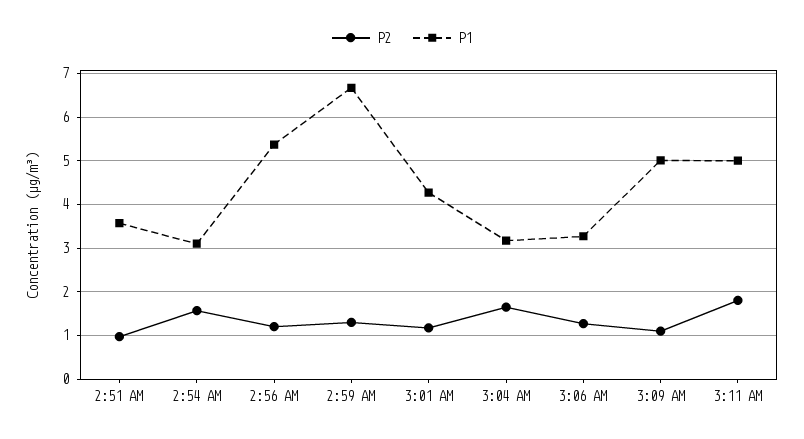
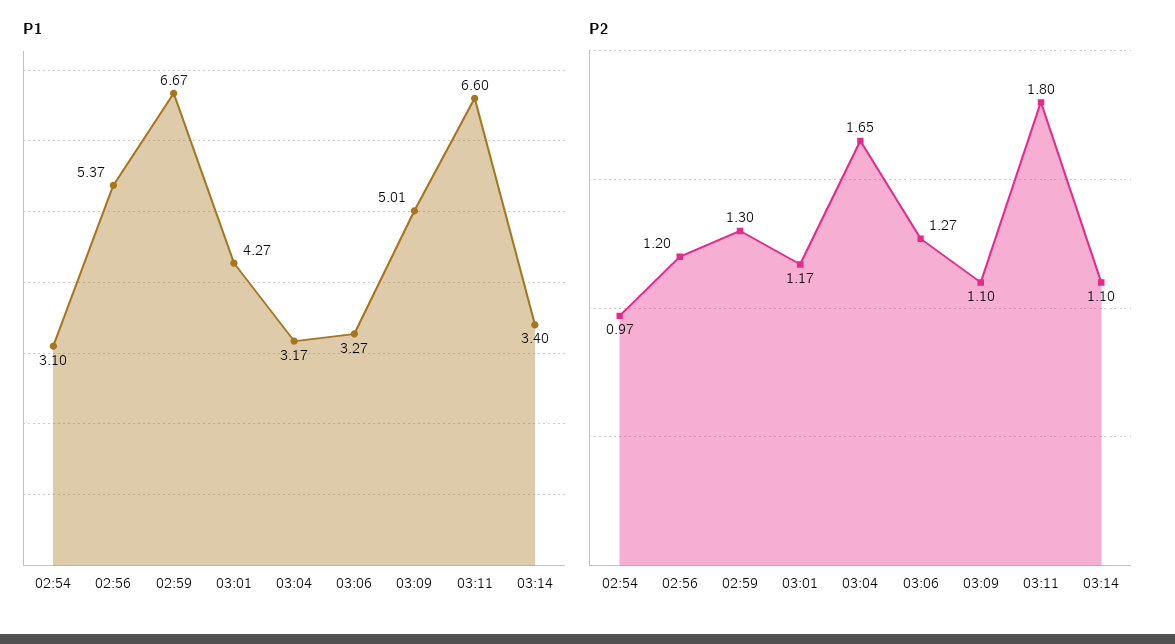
P2, 2:51 AM: 1 -> none
P1, 2:51 AM: 3.6 -> none
P2, 2:54 AM: 1.6 -> 0.97
P1, 3:11 AM: 5 -> 6.6
P1, 03:14: none -> 3.4
P2, 03:14: none -> 1.1

